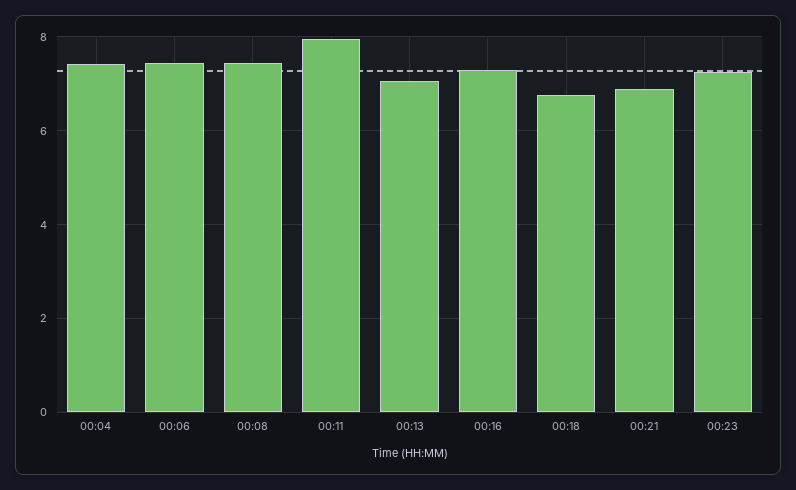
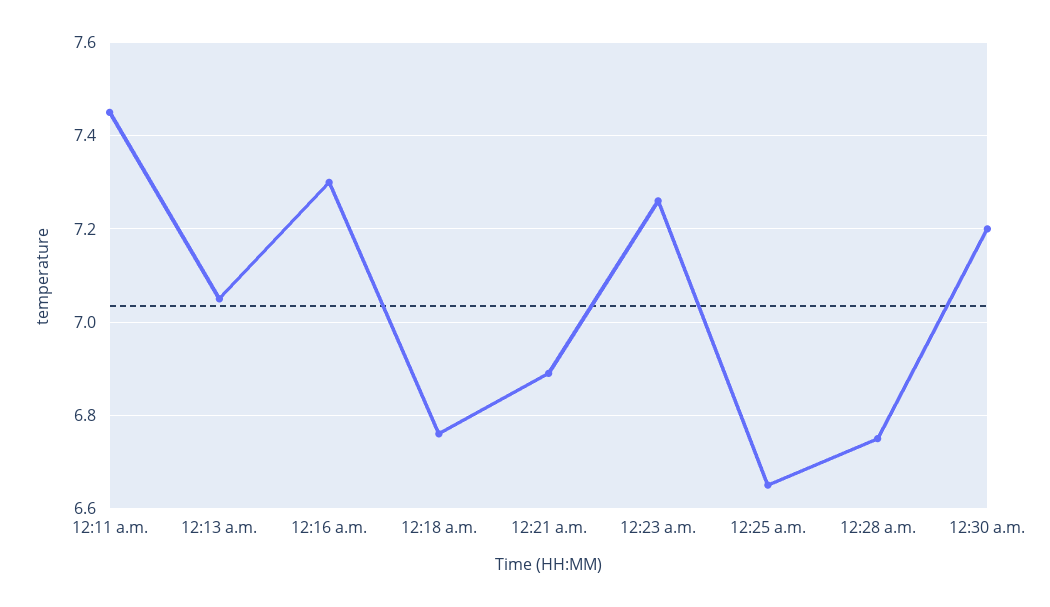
00:04: 7.4 -> none
00:06: 7.4 -> none
00:08: 7.4 -> none
00:11: 8 -> 7.45
12:25 a.m.: none -> 6.65
12:28 a.m.: none -> 6.75
12:30 a.m.: none -> 7.2

